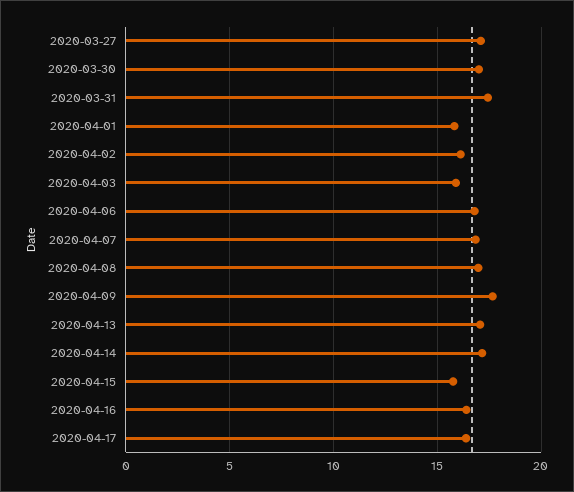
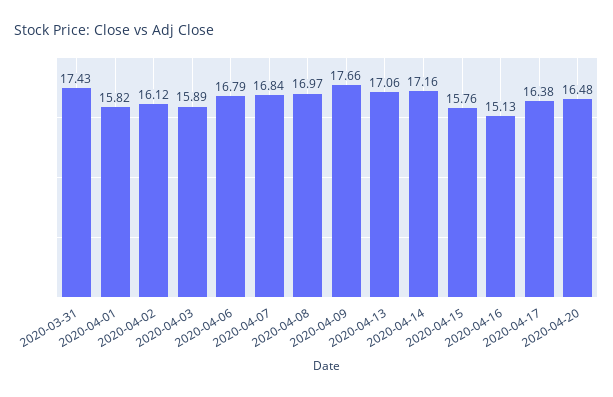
2020-03-27: 17 -> none
2020-03-30: 17 -> none
2020-04-16: 16.5 -> 15.13
2020-04-20: none -> 16.48

